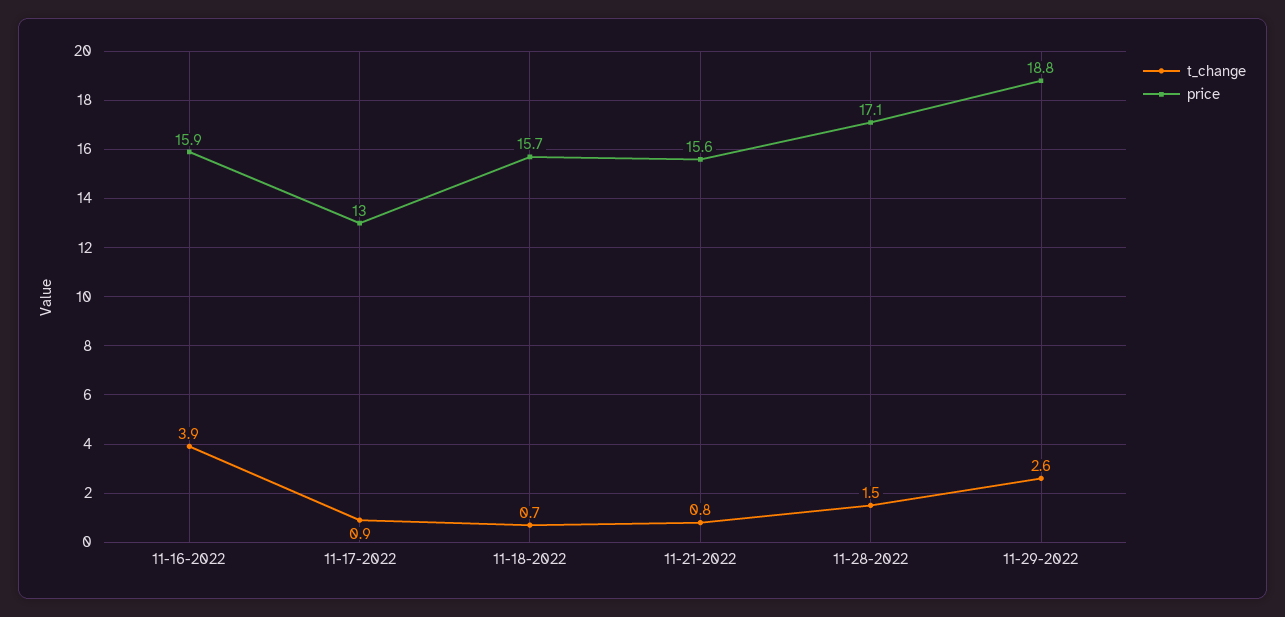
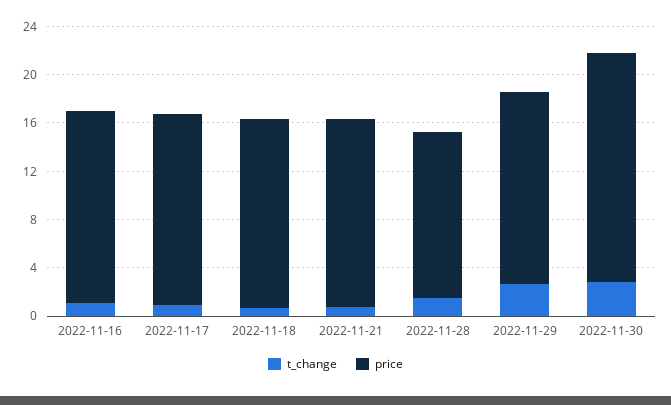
t_change, 11-16-2022: 3.9 -> 1
price, 11-17-2022: 13 -> 16
price, 11-28-2022: 17.1 -> 14
price, 11-29-2022: 18.8 -> 16
t_change, 2022-11-30: none -> 3
price, 2022-11-30: none -> 19

